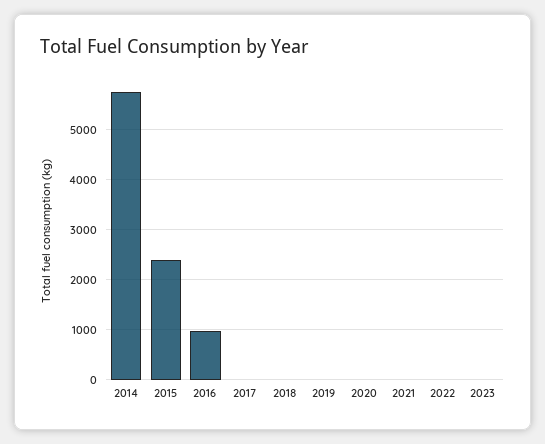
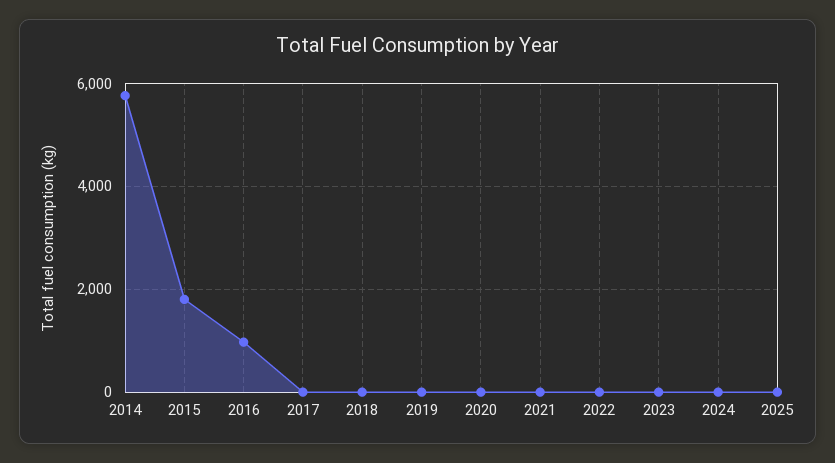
2015: 2400 -> 1800
2024: none -> 0
2025: none -> 0

